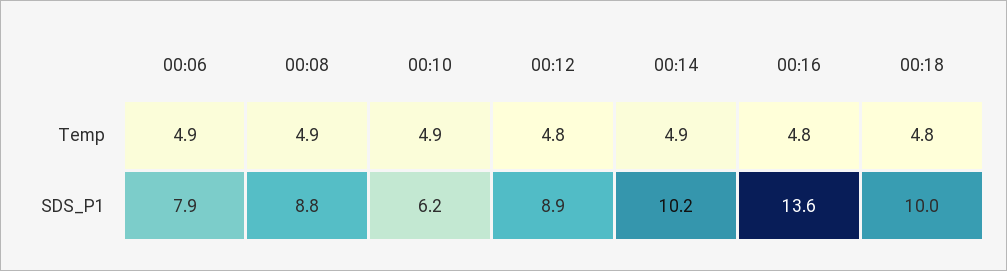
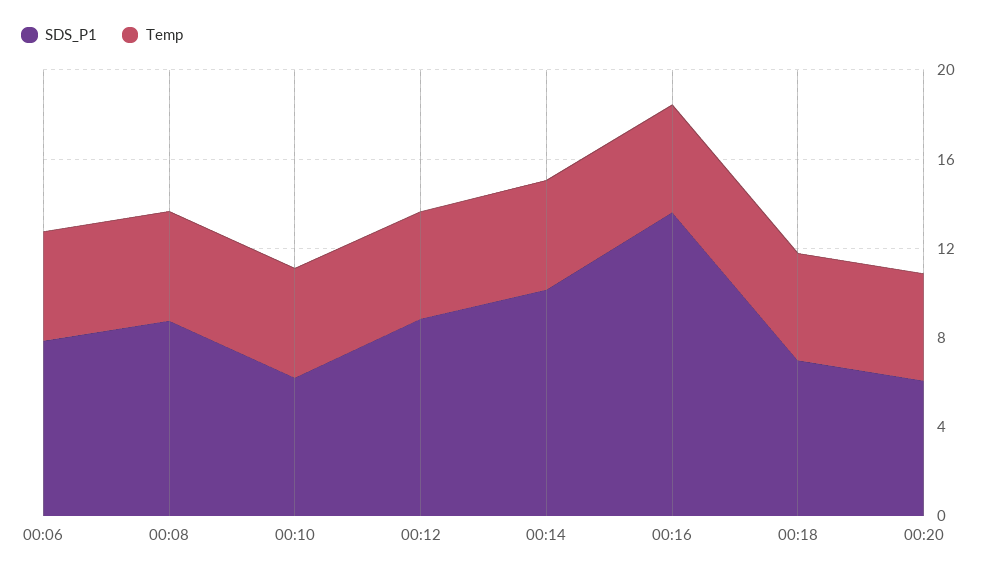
SDS_P1, 00:18: 10 -> 7
SDS_P1, 00:20: none -> 6
Temp, 00:20: none -> 5

